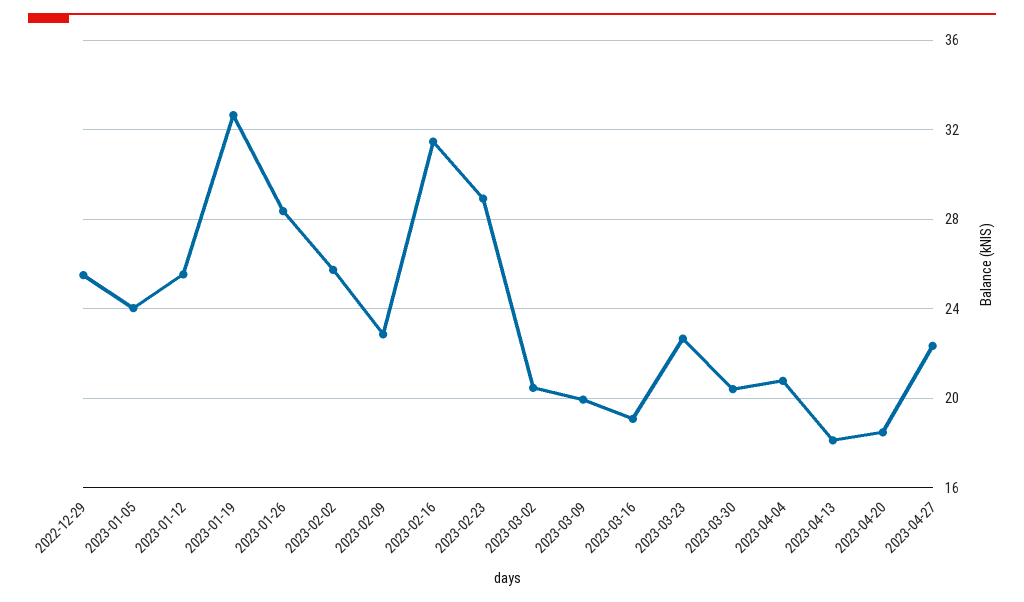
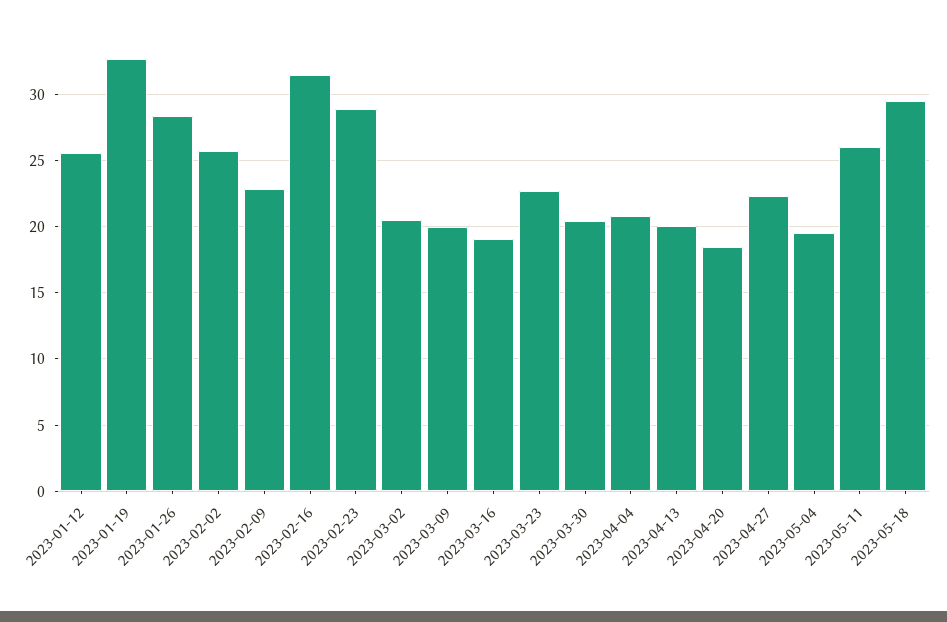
2022-12-29: 25.5 -> none
2023-01-05: 24 -> none
2023-04-13: 18 -> 20
2023-05-04: none -> 19.5
2023-05-11: none -> 26
2023-05-18: none -> 29.5

